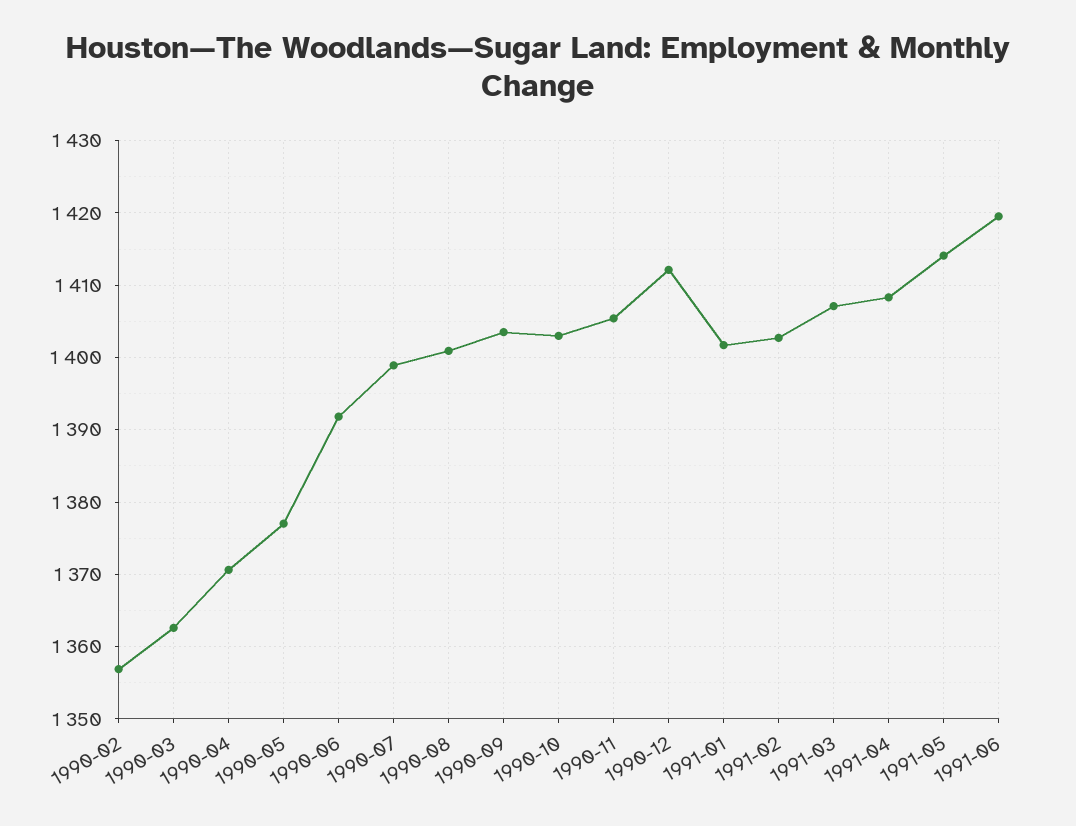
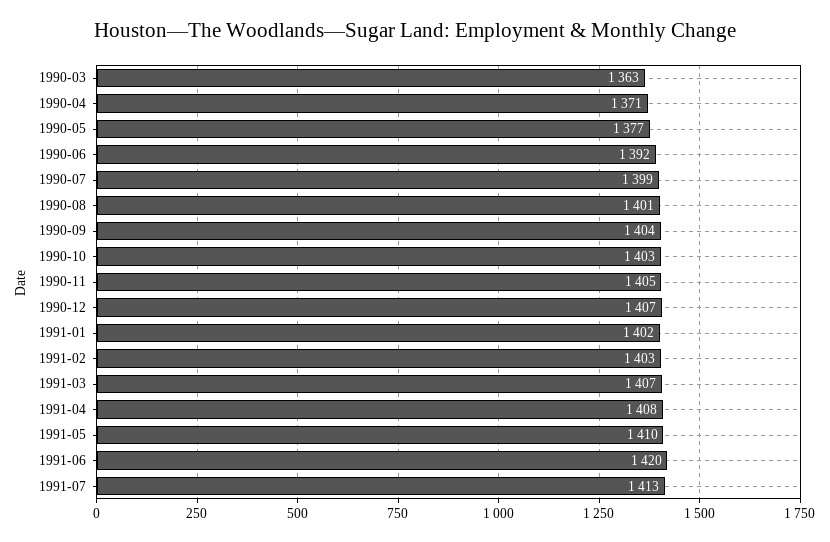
1990-02: 1357 -> none
1990-12: 1412 -> 1407
1991-05: 1414 -> 1410
1991-07: none -> 1413

